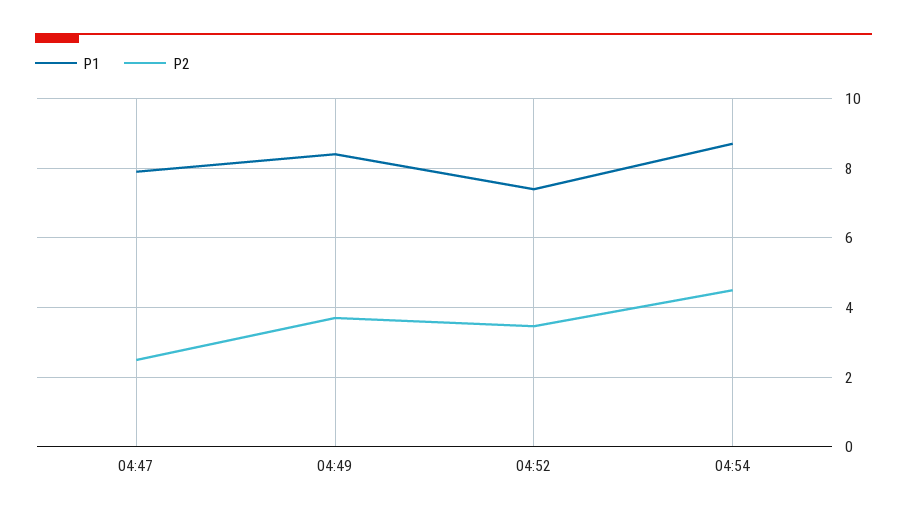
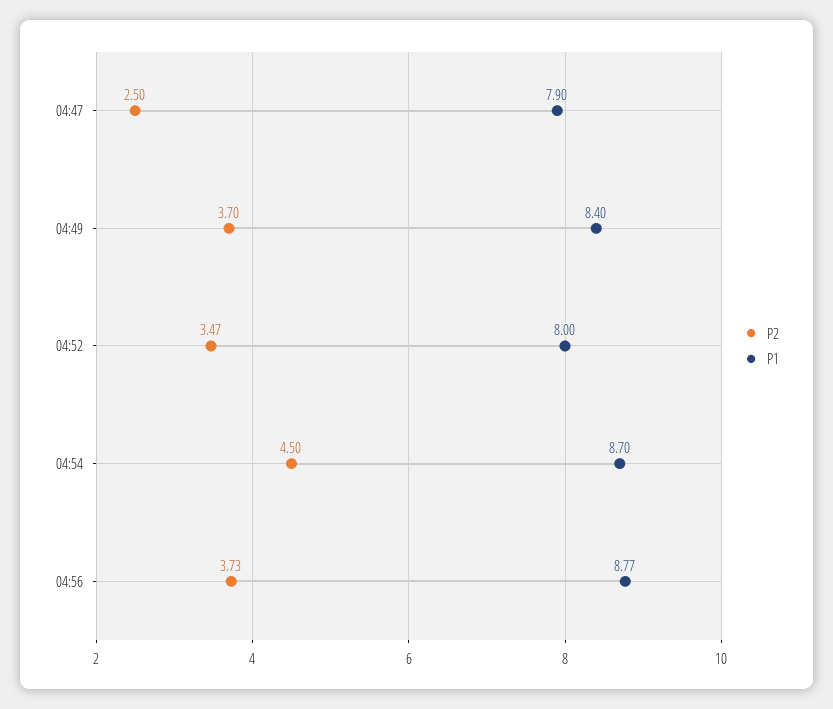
P1, 04:52: 7.4 -> 8
P2, 04:56: none -> 3.73
P1, 04:56: none -> 8.77

